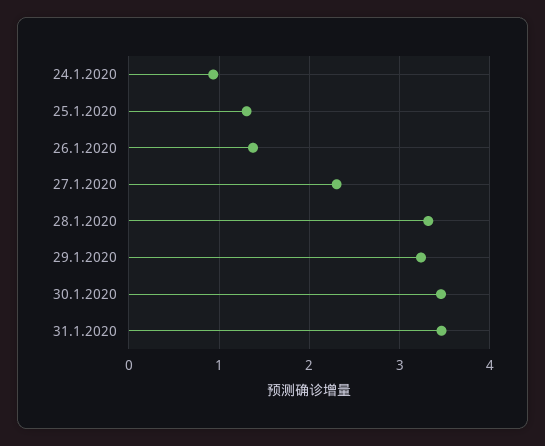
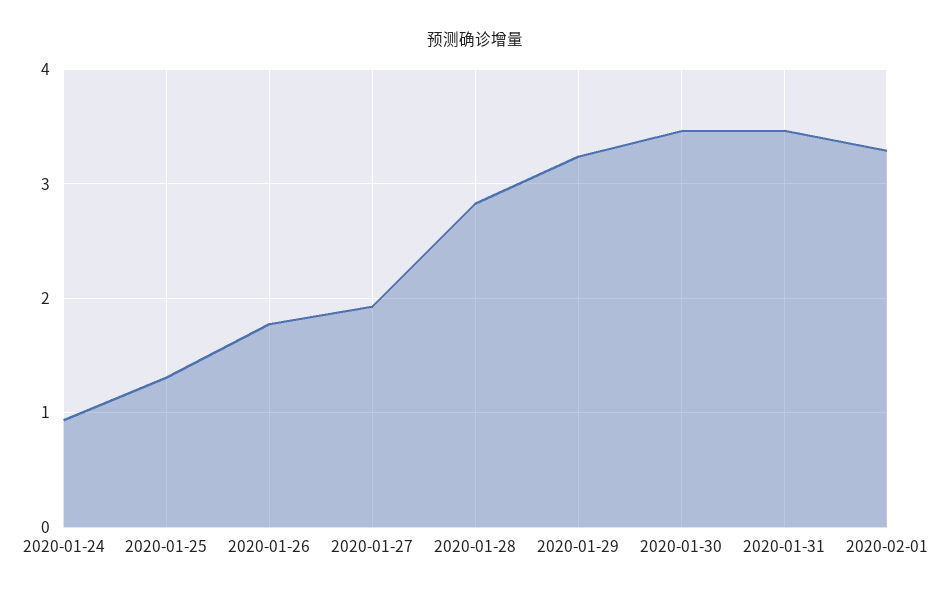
26.1.2020: 1.4 -> 1.8
27.1.2020: 2.3 -> 1.9
28.1.2020: 3.3 -> 2.8
2020-02-01: none -> 3.3

